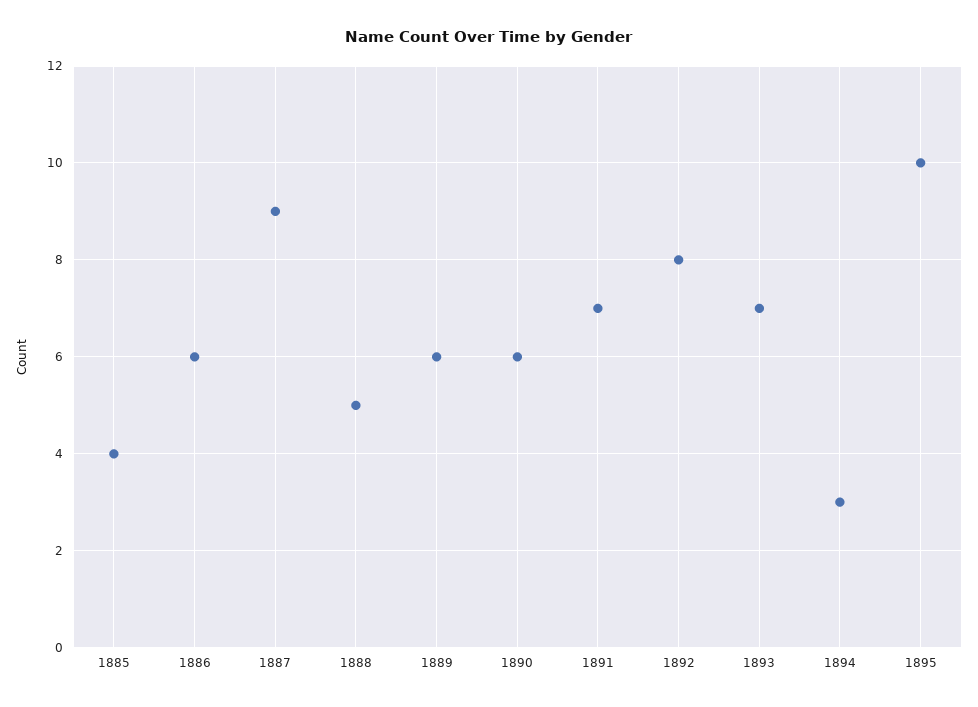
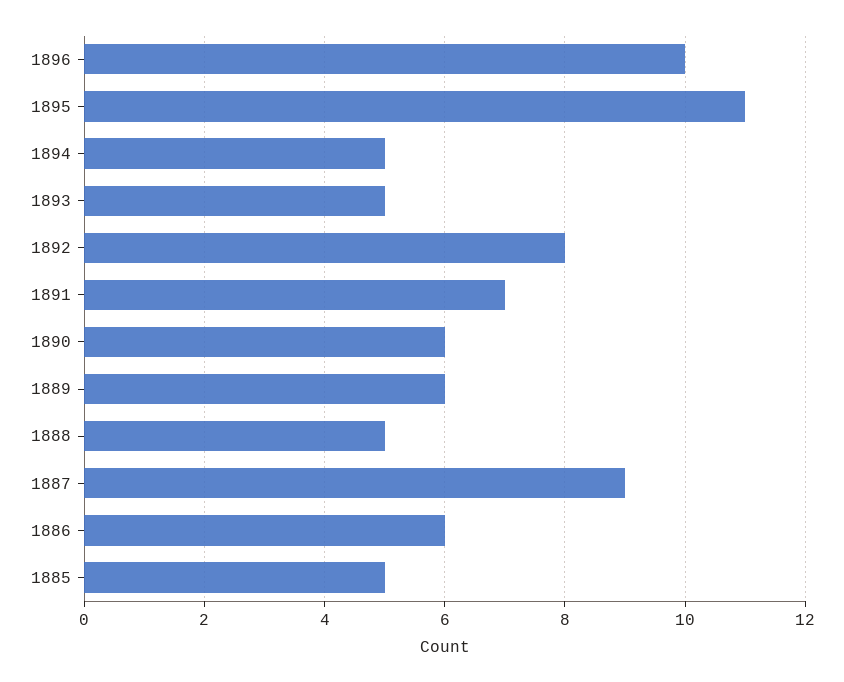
1885: 4 -> 5
1893: 7 -> 5
1894: 3 -> 5
1895: 10 -> 11
1896: none -> 10

